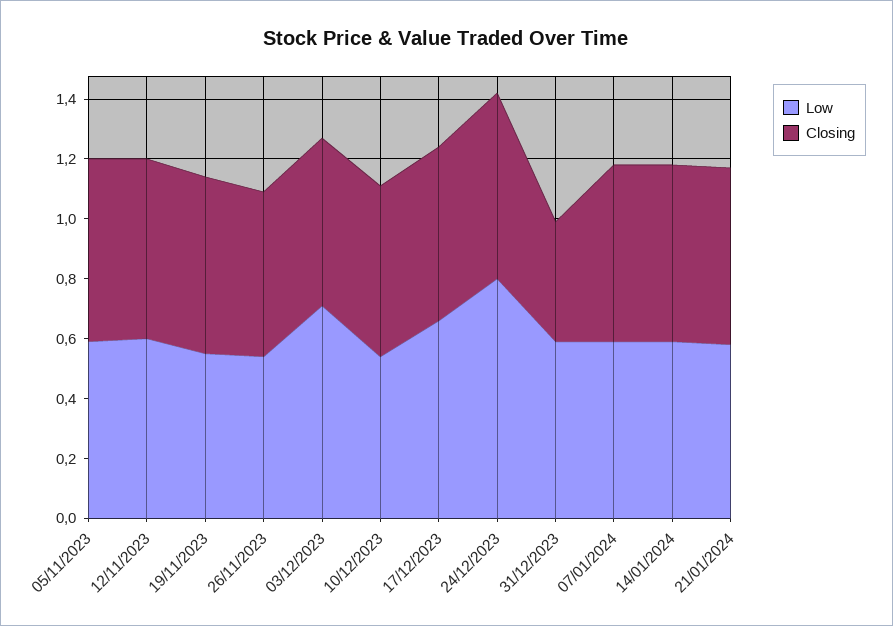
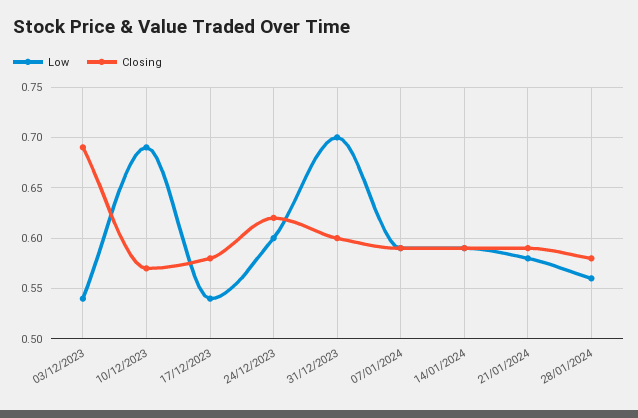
Low, 05/11/2023: 0.6 -> none
Closing, 05/11/2023: 0.6 -> none
Low, 12/11/2023: 0.6 -> none
Closing, 12/11/2023: 0.6 -> none
Low, 19/11/2023: 0.55 -> none
Closing, 19/11/2023: 0.6 -> none
Low, 26/11/2023: 0.55 -> none
Closing, 26/11/2023: 0.55 -> none
Low, 03/12/2023: 0.7 -> 0.54
Closing, 03/12/2023: 0.55 -> 0.69
Low, 10/12/2023: 0.55 -> 0.69
Low, 17/12/2023: 0.65 -> 0.54
Low, 24/12/2023: 0.8 -> 0.6
Low, 31/12/2023: 0.6 -> 0.7
Closing, 31/12/2023: 0.4 -> 0.6
Low, 28/01/2024: none -> 0.56
Closing, 28/01/2024: none -> 0.58

